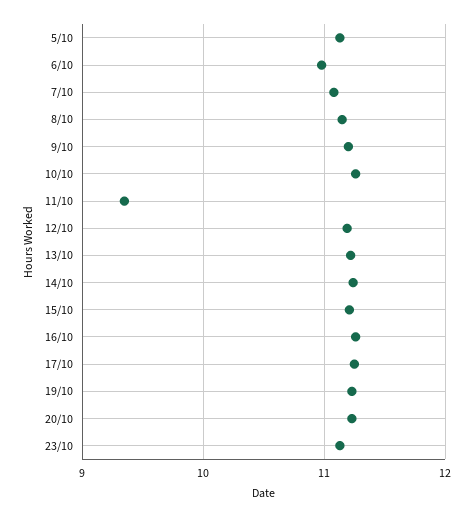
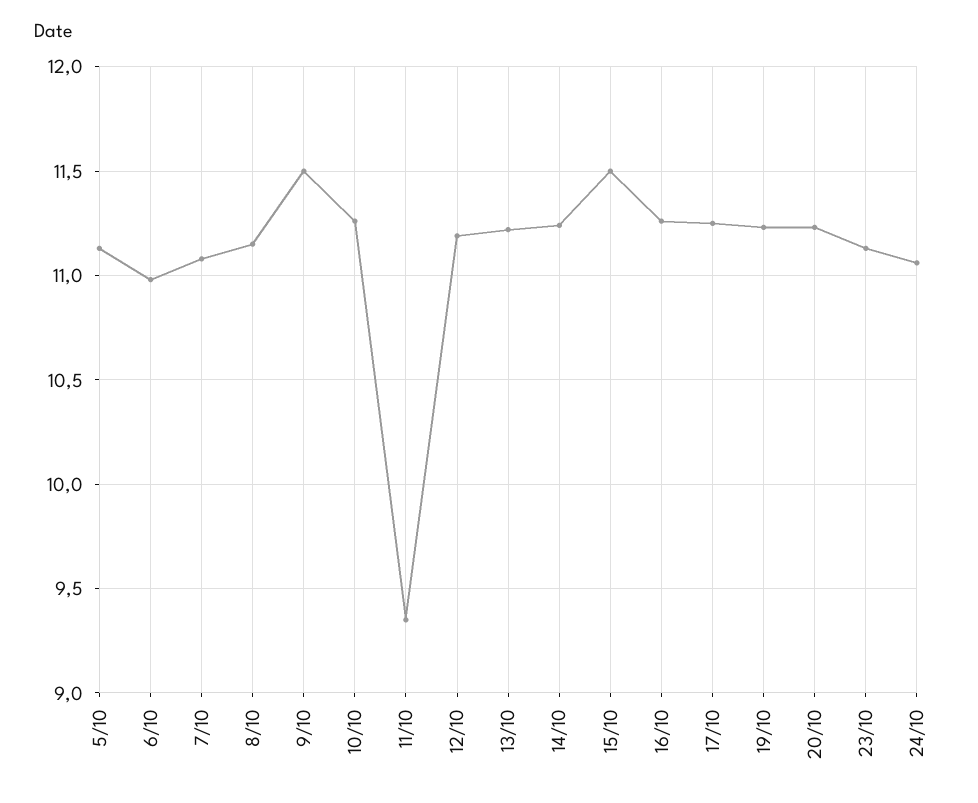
9/10: 11.2 -> 11.5
15/10: 11.2 -> 11.5
24/10: none -> 11.05

